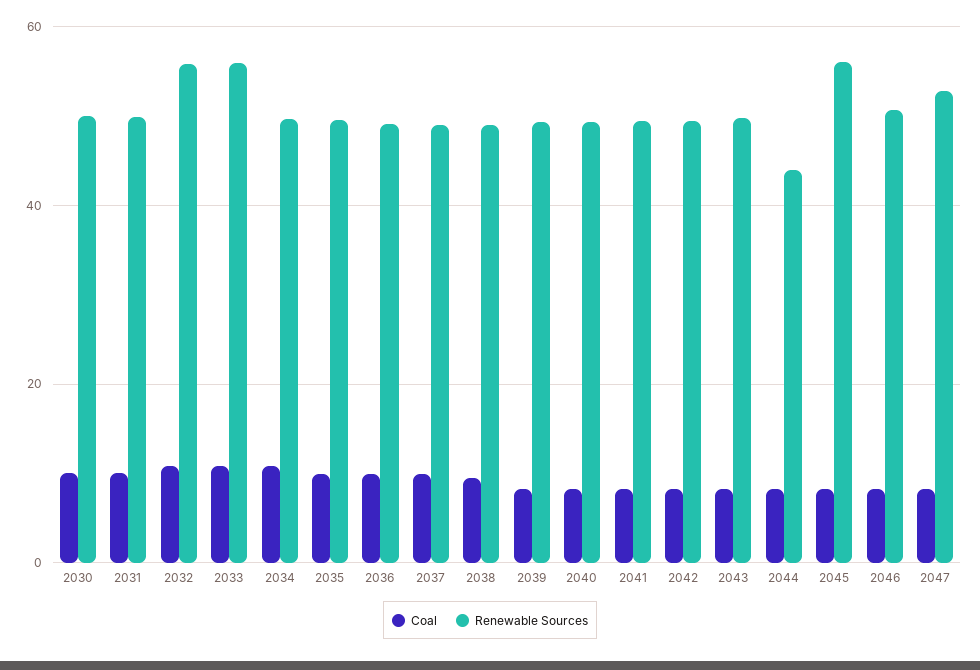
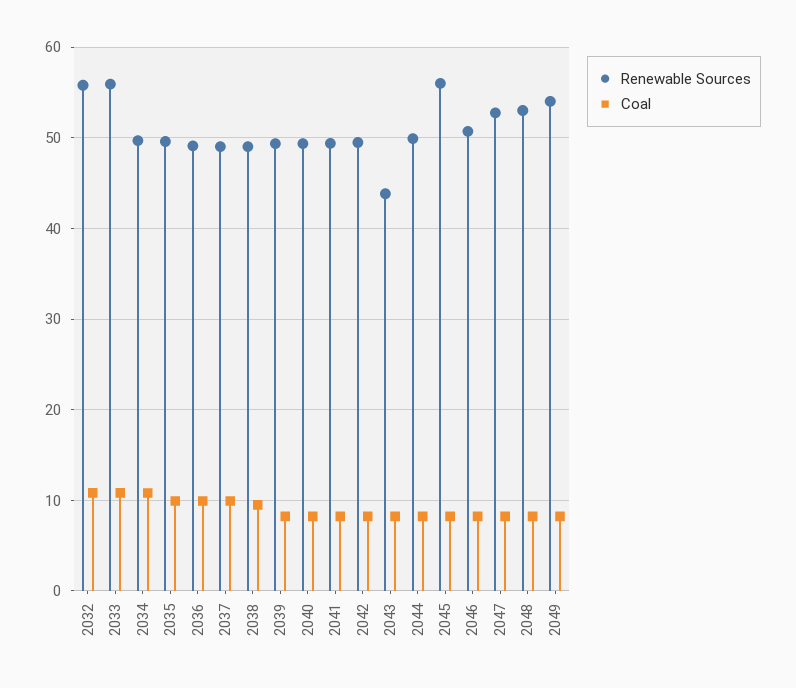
Coal, 2030: 10 -> none
Renewable Sources, 2030: 50 -> none
Coal, 2031: 10 -> none
Renewable Sources, 2031: 50 -> none
Renewable Sources, 2043: 50 -> 44
Renewable Sources, 2044: 44 -> 50
Renewable Sources, 2048: none -> 53
Coal, 2048: none -> 8
Renewable Sources, 2049: none -> 54
Coal, 2049: none -> 8

